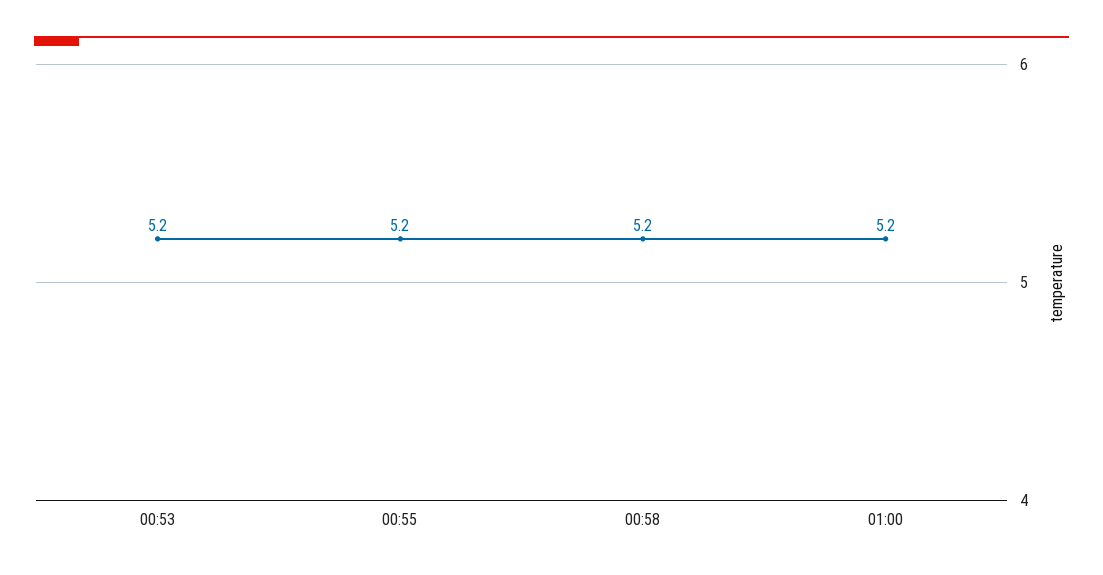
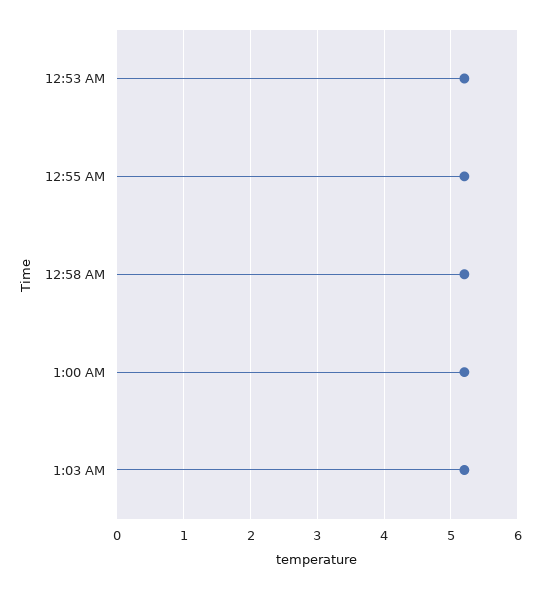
1:03 AM: none -> 5.2

